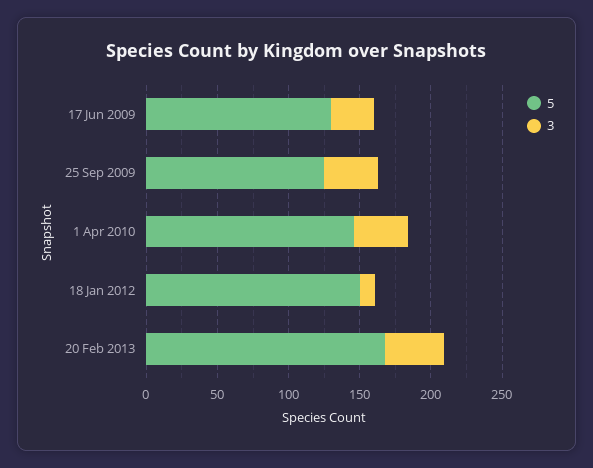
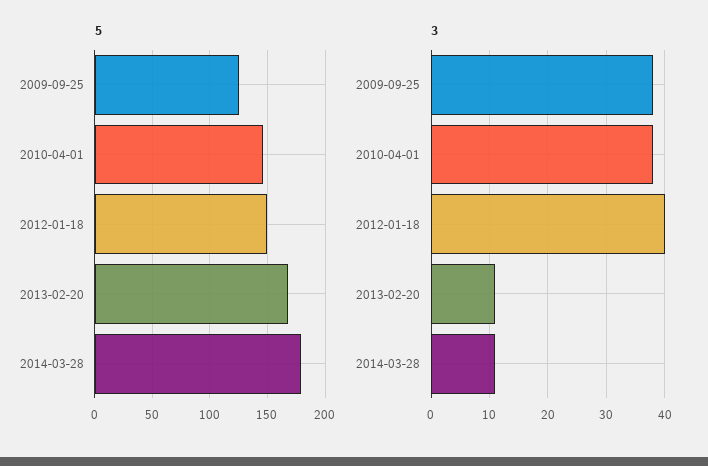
5, 17 Jun 2009: 130 -> none
3, 17 Jun 2009: 30 -> none
3, 18 Jan 2012: 10 -> 40
3, 20 Feb 2013: 40 -> 10
5, 2014-03-28: none -> 180
3, 2014-03-28: none -> 10

